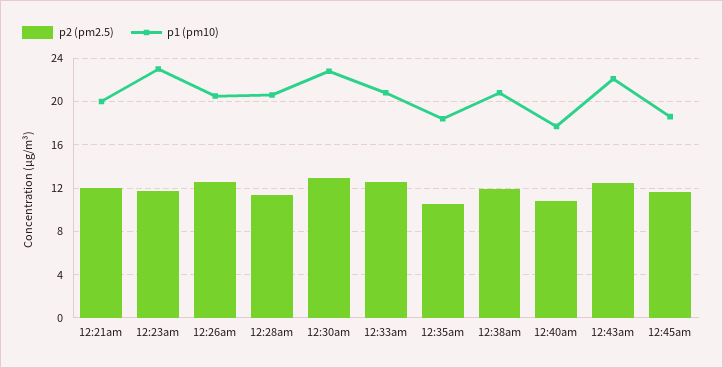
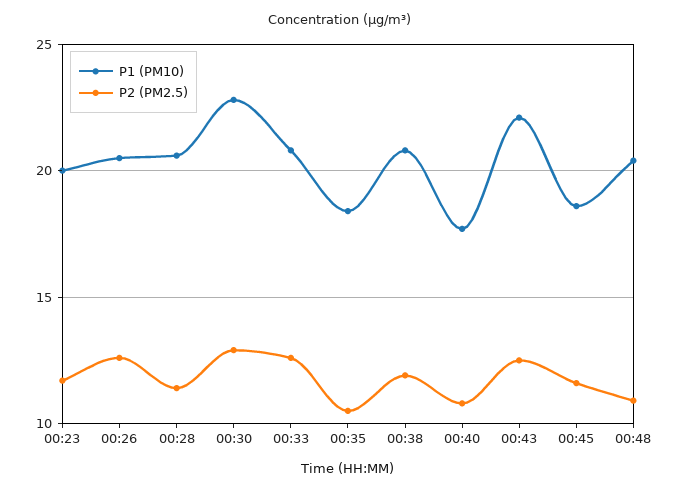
p2 (pm2.5), 12:21am: 12 -> none
p1 (pm10), 12:21am: 20 -> none
p1 (pm10), 12:23am: 23 -> 20
p1 (pm10), 00:48: none -> 20.5
p2 (pm2.5), 00:48: none -> 11

